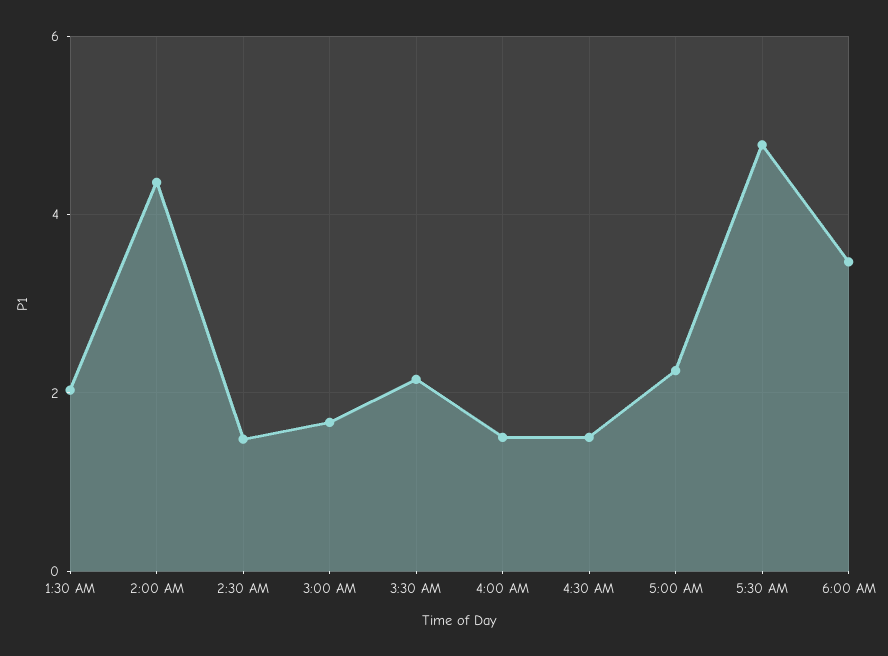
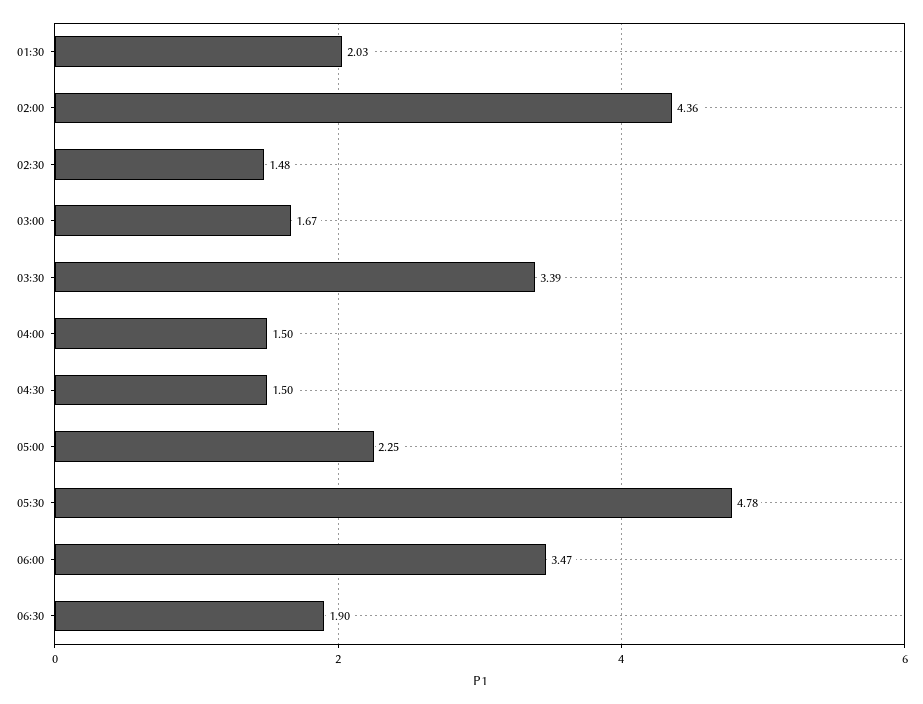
3:30 AM: 2.2 -> 3.39
06:30: none -> 1.9

